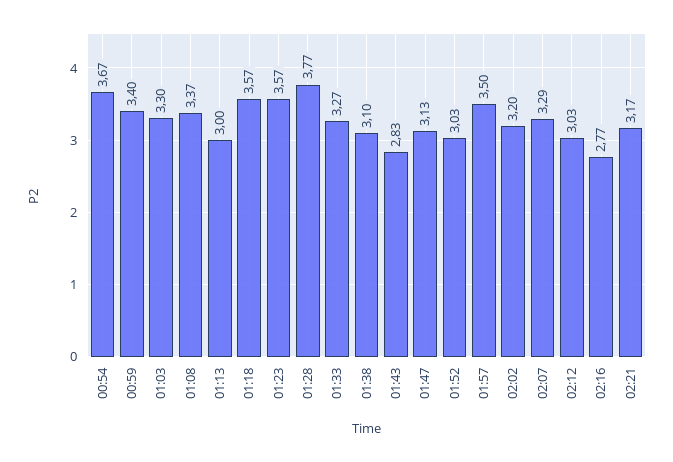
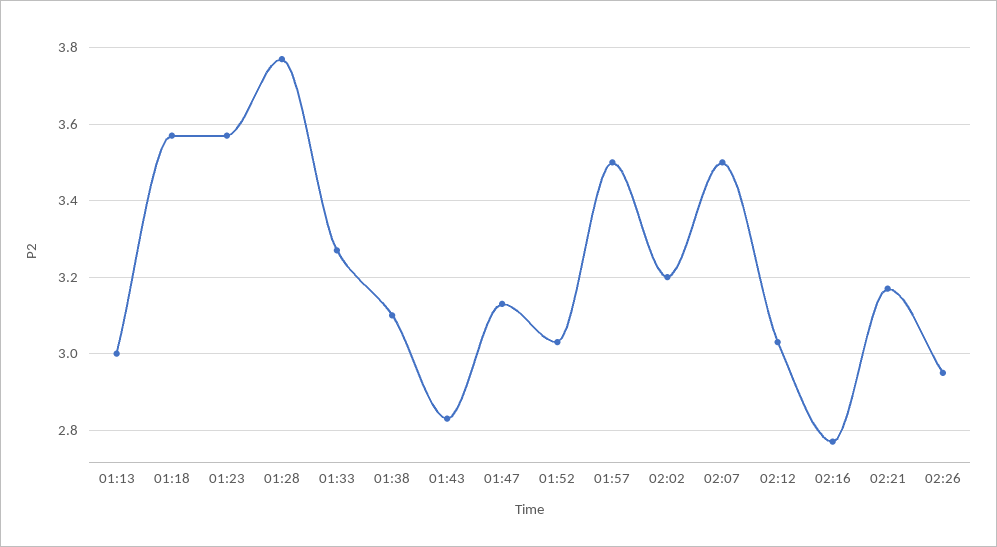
00:54: 3.67 -> none
00:59: 3.4 -> none
01:03: 3.3 -> none
01:08: 3.37 -> none
02:07: 3.29 -> 3.5
02:26: none -> 2.95

